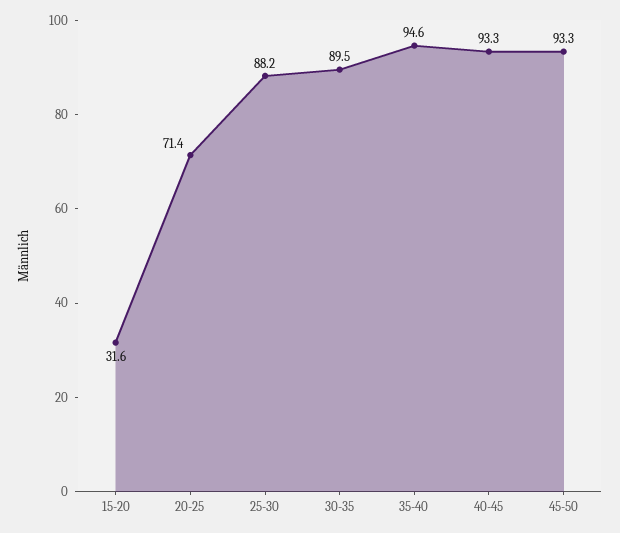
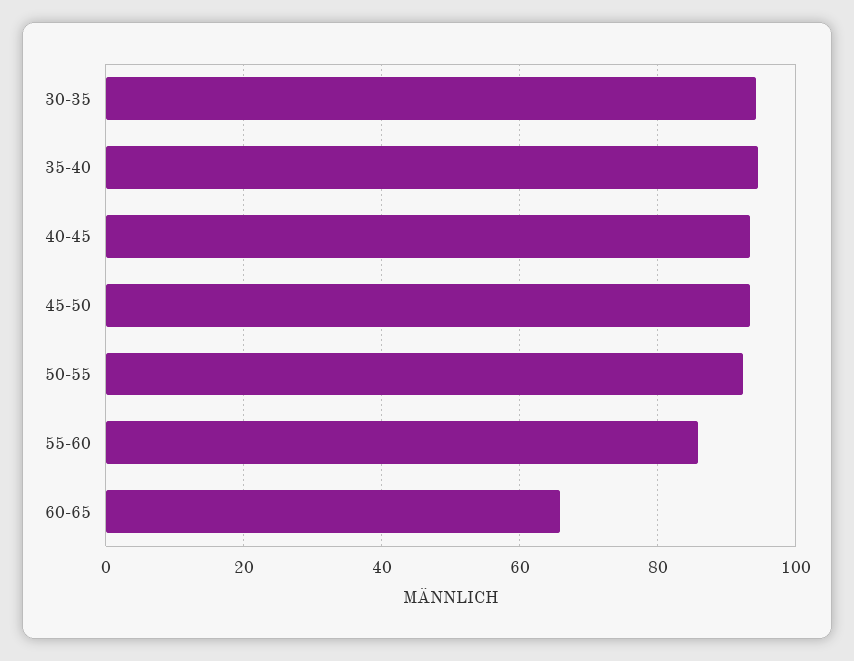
15-20: 31.6 -> none
20-25: 71.4 -> none
25-30: 88.2 -> none
30-35: 89.5 -> 94
50-55: none -> 92
55-60: none -> 86
60-65: none -> 66

